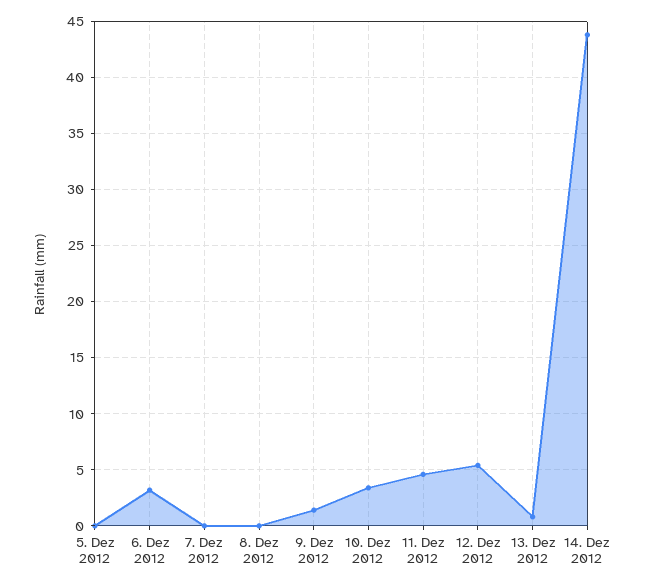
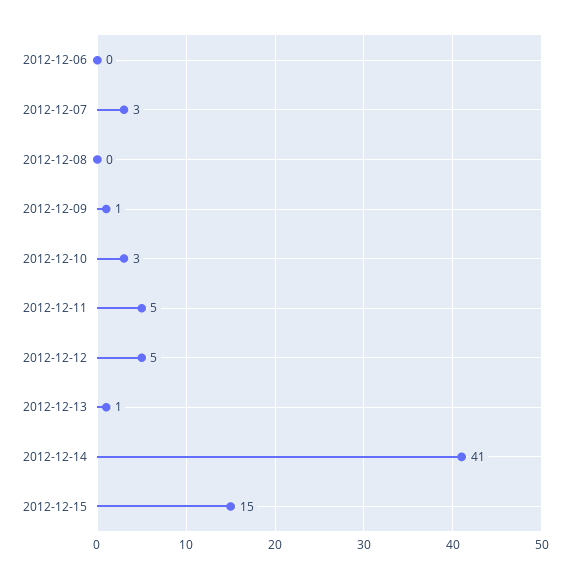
5. Dez 2012: 0 -> none
6. Dez 2012: 3 -> 0
7. Dez 2012: 0 -> 3
14. Dez 2012: 44 -> 41
2012-12-15: none -> 15

